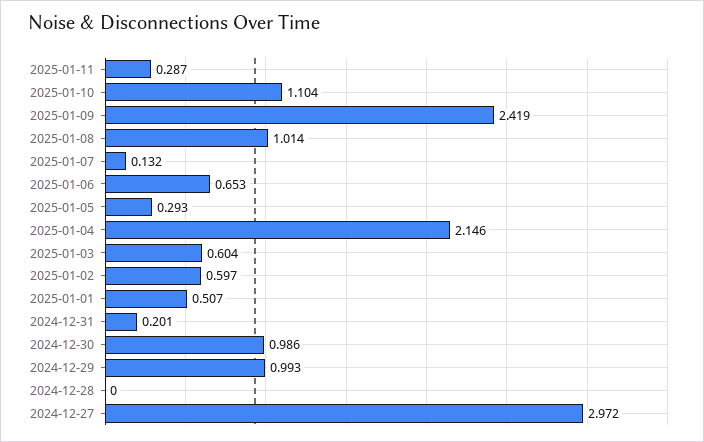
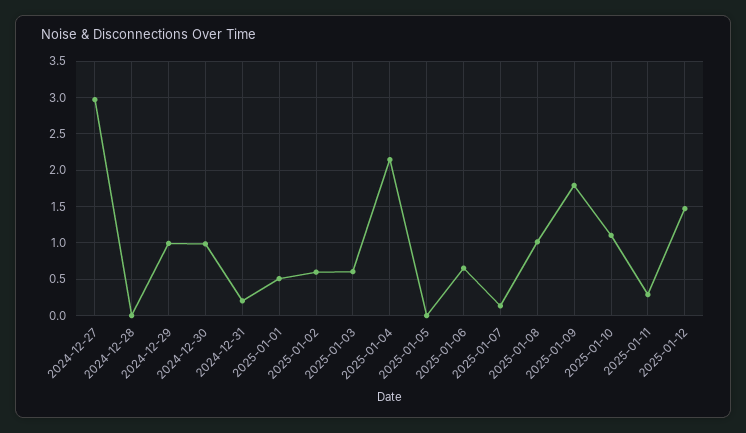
2025-01-09: 2.419 -> 1.8
2025-01-05: 0.293 -> 0
2025-01-12: none -> 1.5

